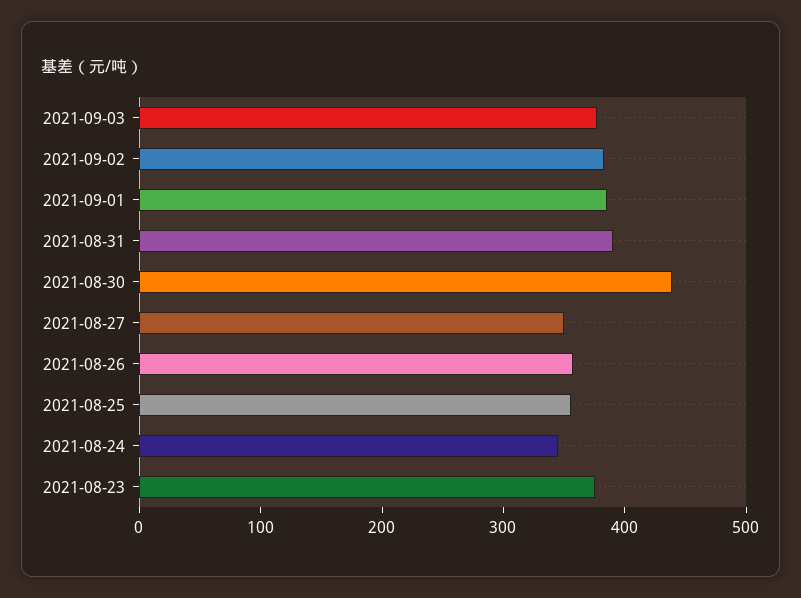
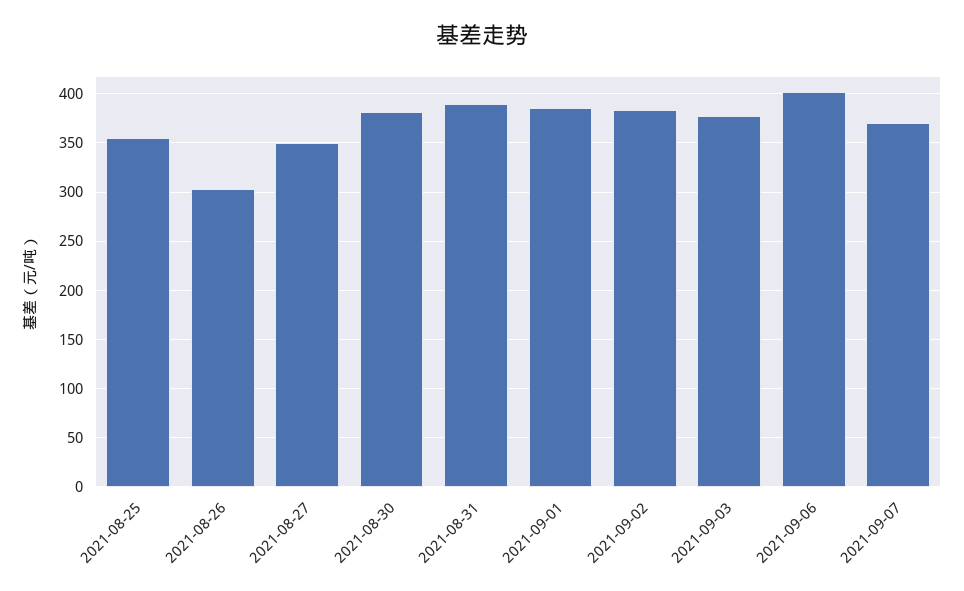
2021-08-30: 440 -> 380
2021-08-26: 360 -> 300
2021-08-24: 340 -> none
2021-08-23: 380 -> none
2021-09-06: none -> 400
2021-09-07: none -> 370

